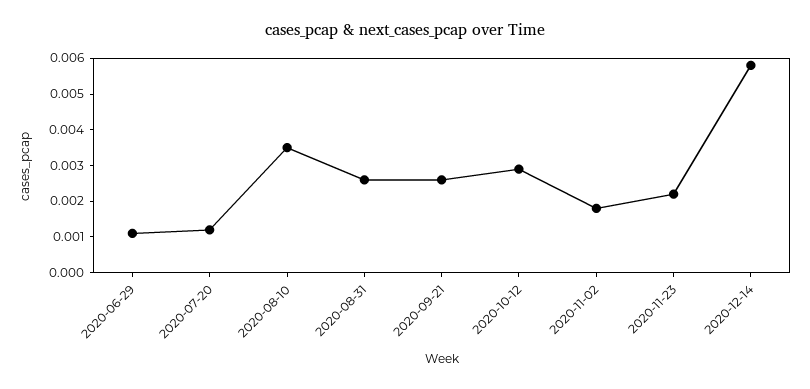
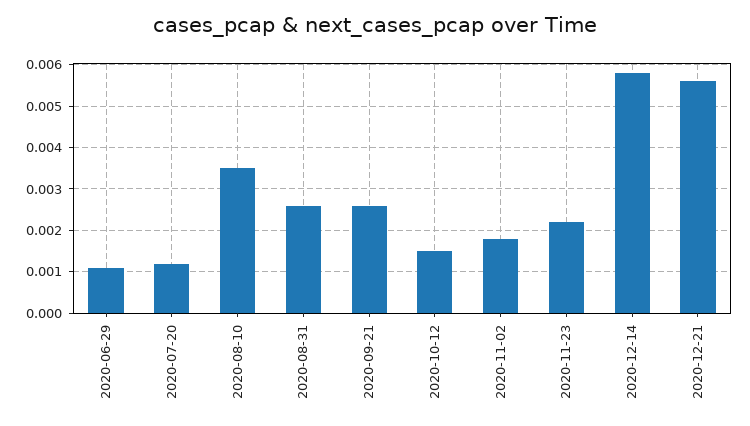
2020-10-12: 0.003 -> 0.0015
2020-12-21: none -> 0.0055

